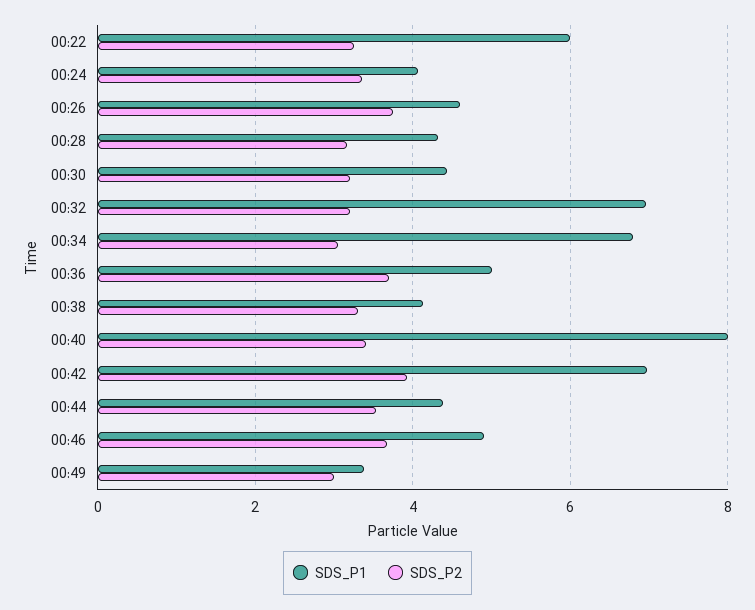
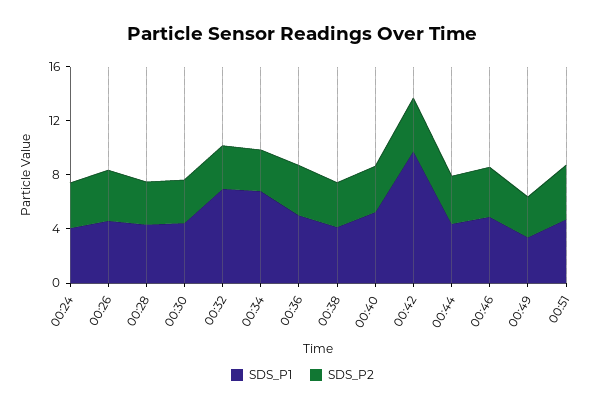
SDS_P1, 00:22: 6 -> none
SDS_P2, 00:22: 3.2 -> none
SDS_P1, 00:40: 8 -> 5
SDS_P1, 00:42: 7 -> 10
SDS_P1, 00:51: none -> 5
SDS_P2, 00:51: none -> 4

